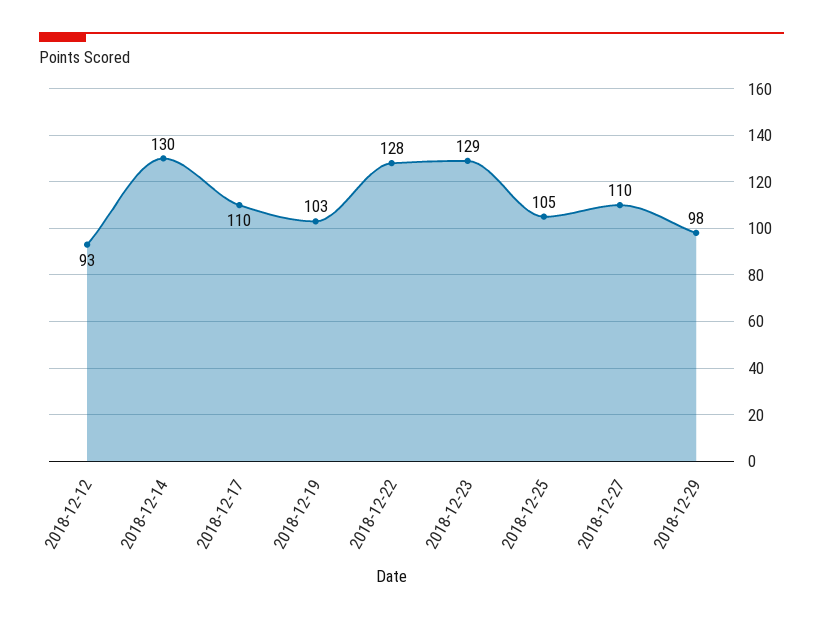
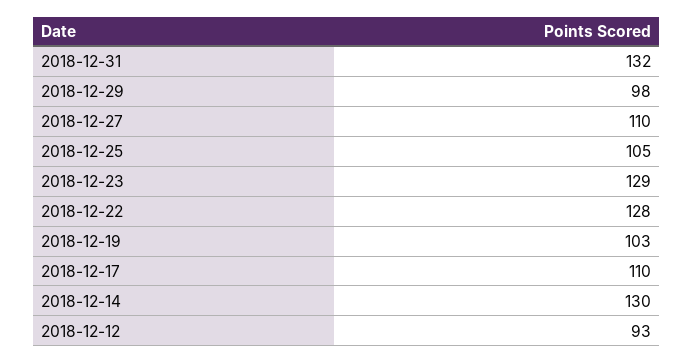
2018-12-31: none -> 132

